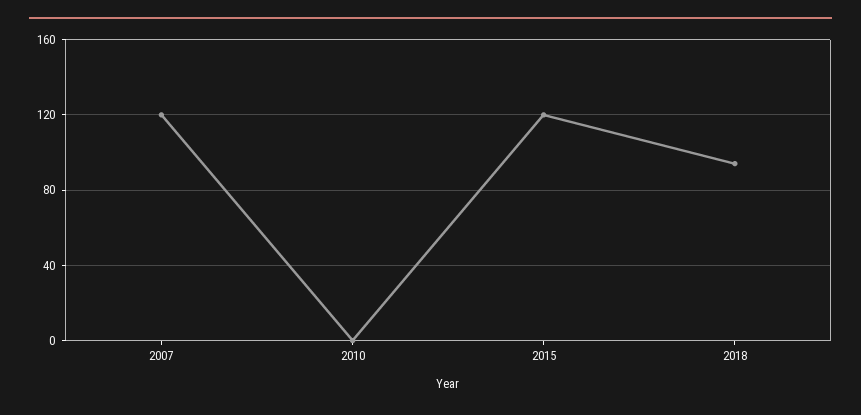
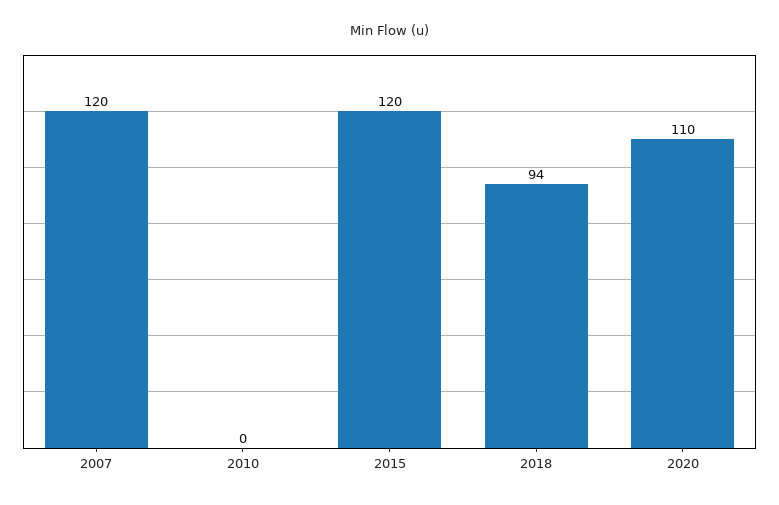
2020: none -> 110

